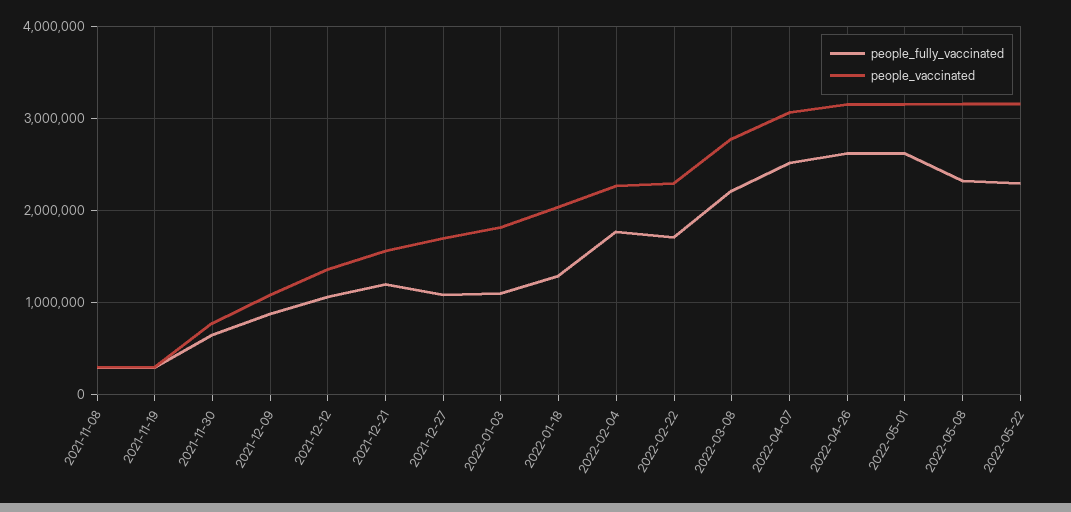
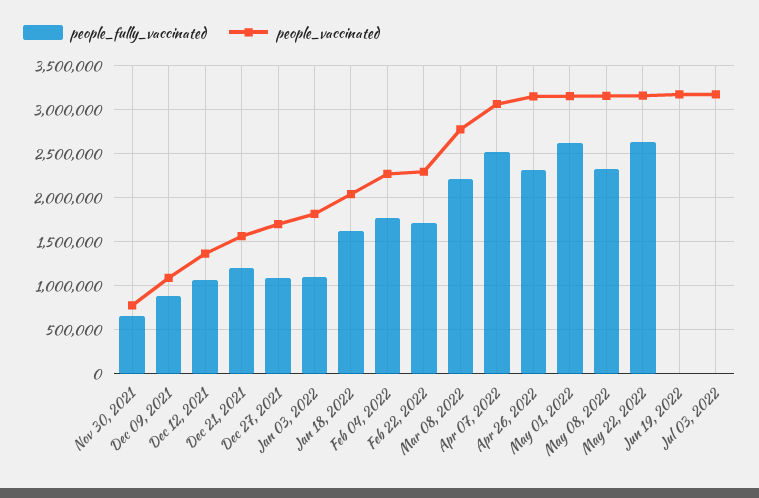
people_fully_vaccinated, 2021-11-08: 300000 -> none
people_vaccinated, 2021-11-08: 300000 -> none
people_fully_vaccinated, 2021-11-19: 300000 -> none
people_vaccinated, 2021-11-19: 300000 -> none
people_fully_vaccinated, 2022-01-18: 1300000 -> 1600000
people_fully_vaccinated, 2022-04-26: 2600000 -> 2300000
people_fully_vaccinated, 2022-05-22: 2300000 -> 2600000
people_fully_vaccinated, Jun 19, 2022: none -> 0
people_vaccinated, Jun 19, 2022: none -> 3200000
people_fully_vaccinated, Jul 03, 2022: none -> 0
people_vaccinated, Jul 03, 2022: none -> 3200000

